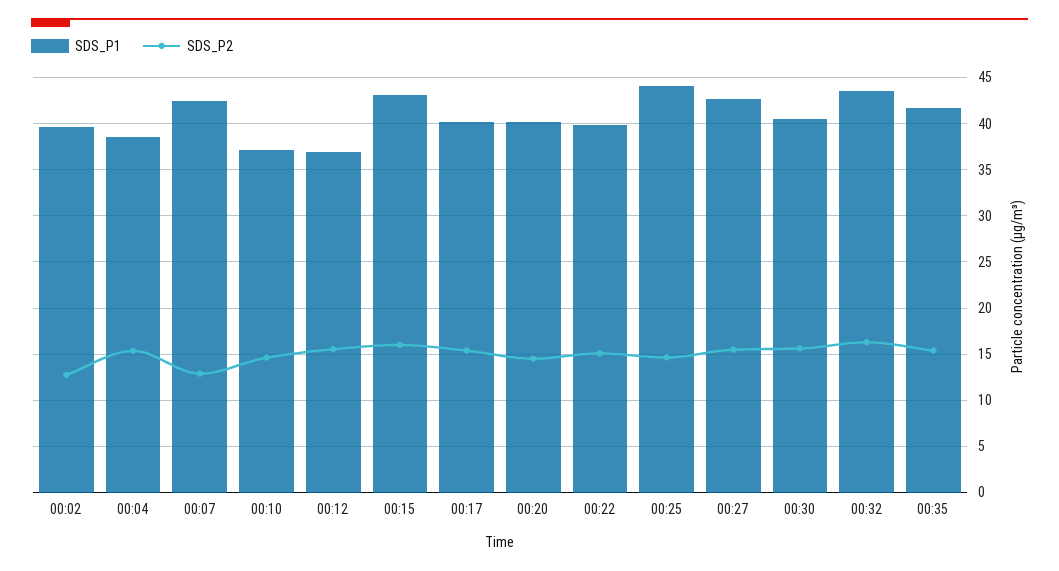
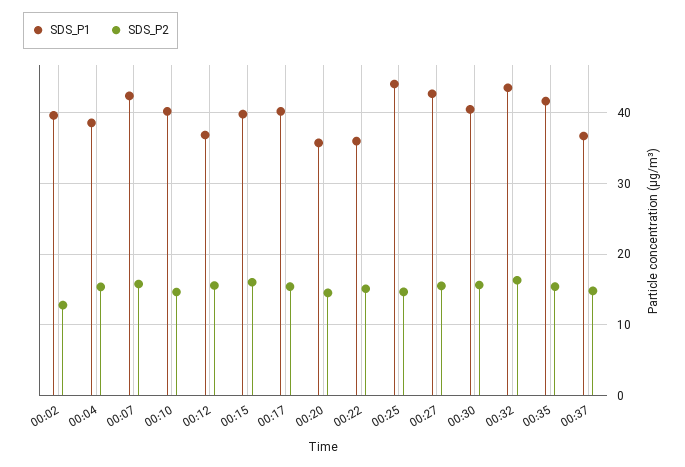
SDS_P2, 00:07: 13 -> 16
SDS_P1, 00:10: 37 -> 40
SDS_P1, 00:15: 43 -> 40
SDS_P1, 00:20: 40 -> 36
SDS_P1, 00:22: 40 -> 36
SDS_P1, 00:37: none -> 37
SDS_P2, 00:37: none -> 15

